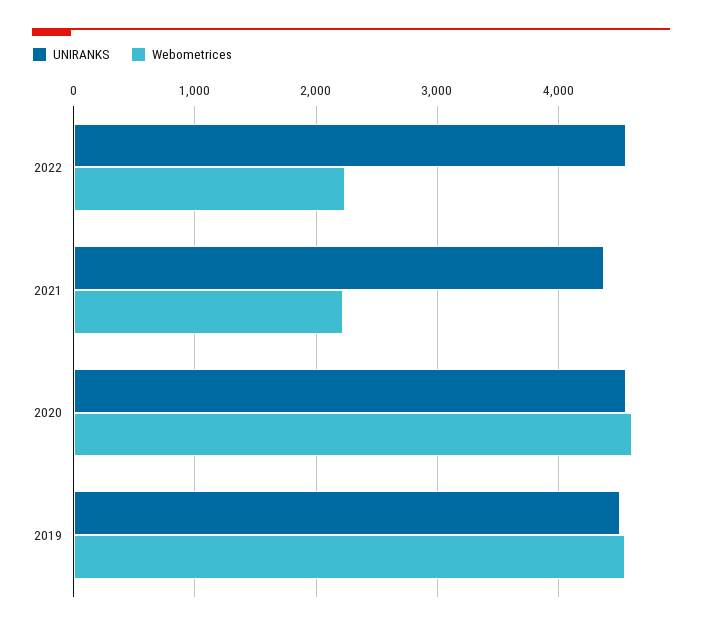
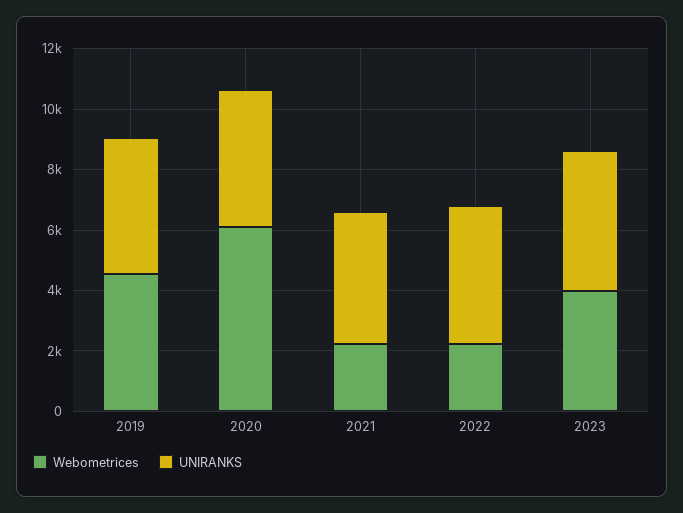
Webometrices, 2020: 4600 -> 6000
Webometrices, 2023: none -> 4000
UNIRANKS, 2023: none -> 4500

